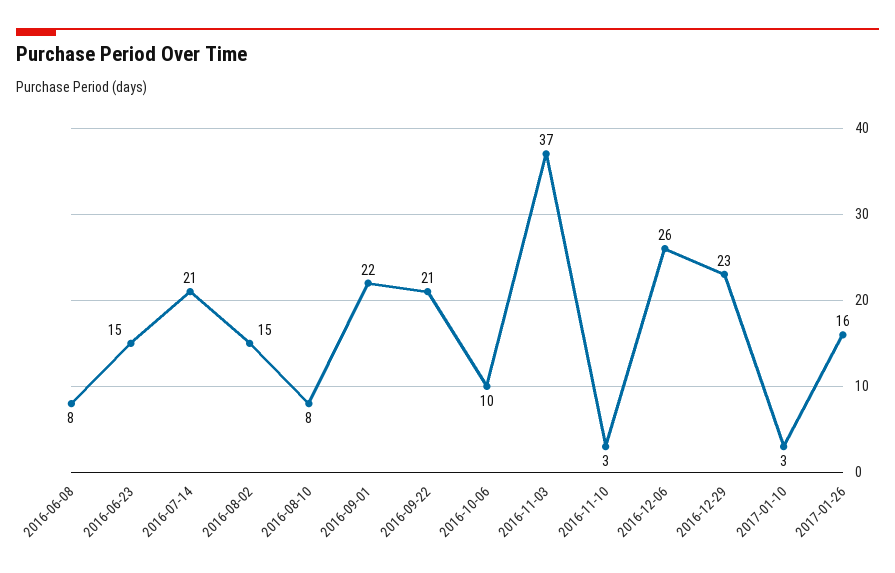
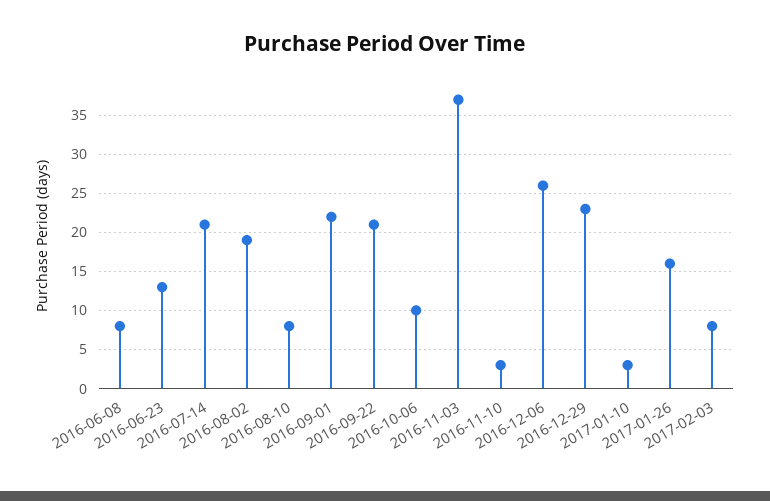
2016-06-23: 15 -> 13
2016-08-02: 15 -> 19
2017-02-03: none -> 8

